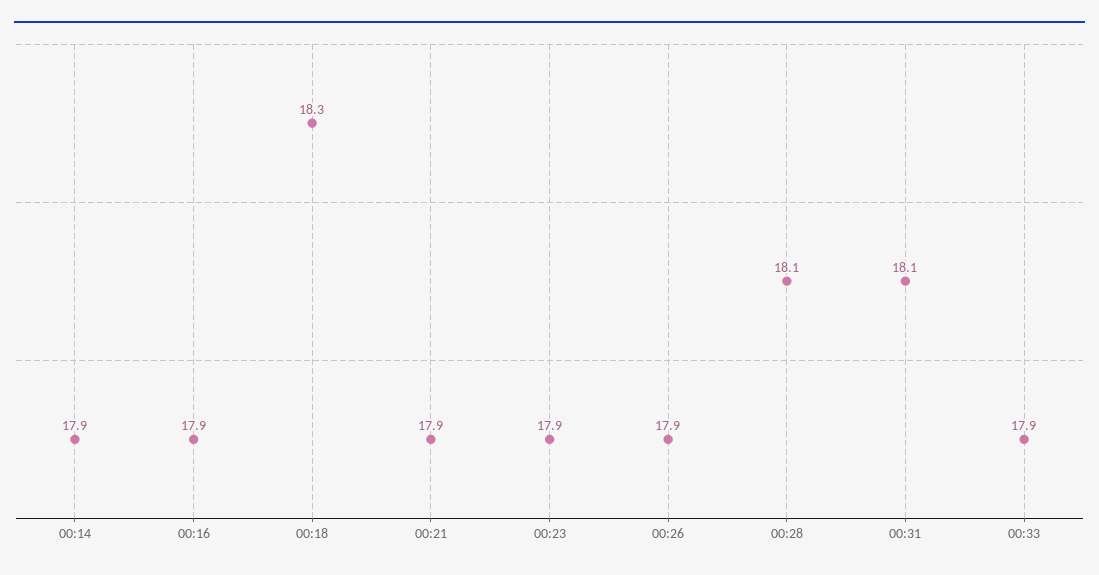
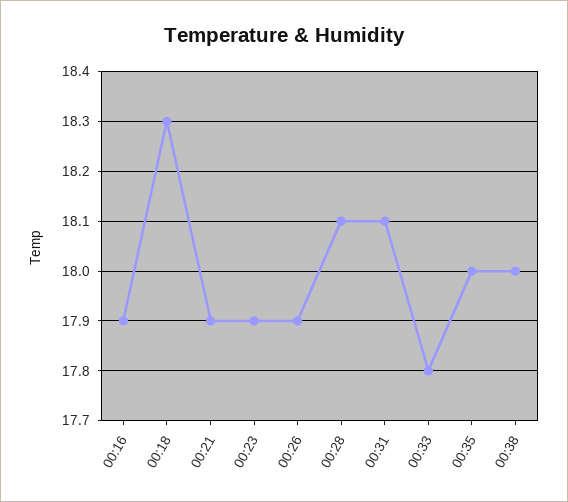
00:14: 17.9 -> none
00:33: 17.9 -> 17.8
00:35: none -> 18
00:38: none -> 18

